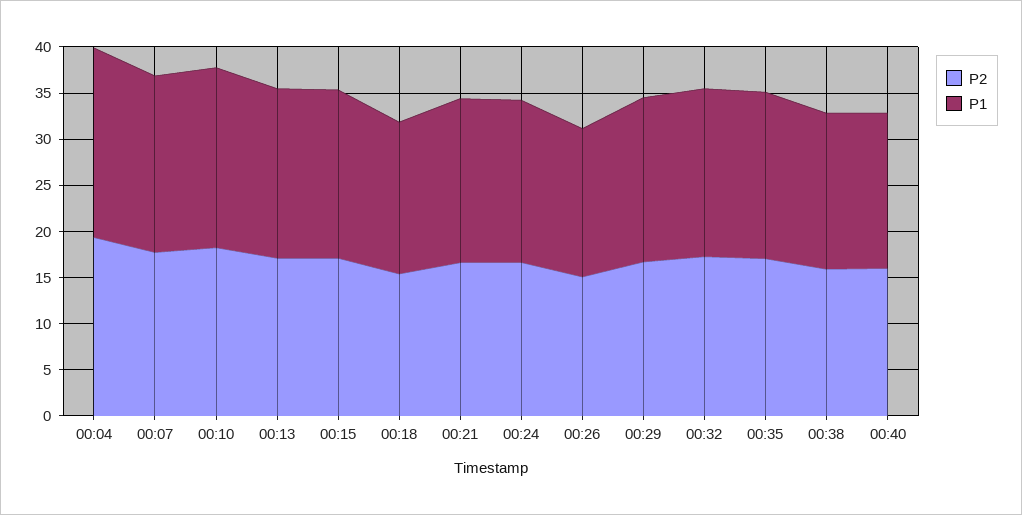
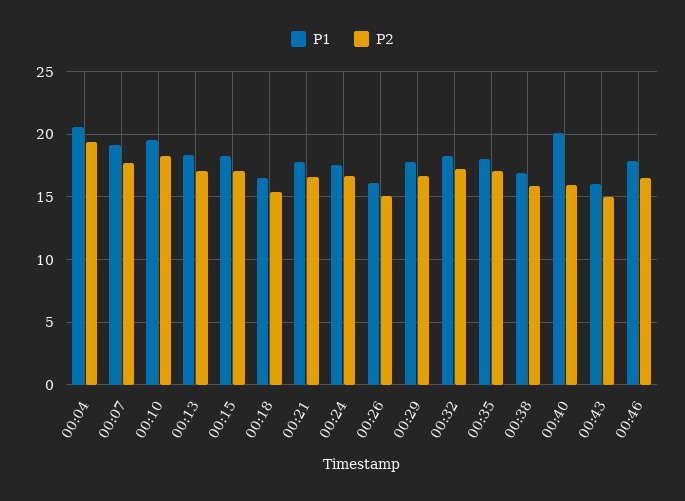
P1, 00:40: 17 -> 20
P1, 00:43: none -> 16
P2, 00:43: none -> 15
P1, 00:46: none -> 18
P2, 00:46: none -> 16.5

